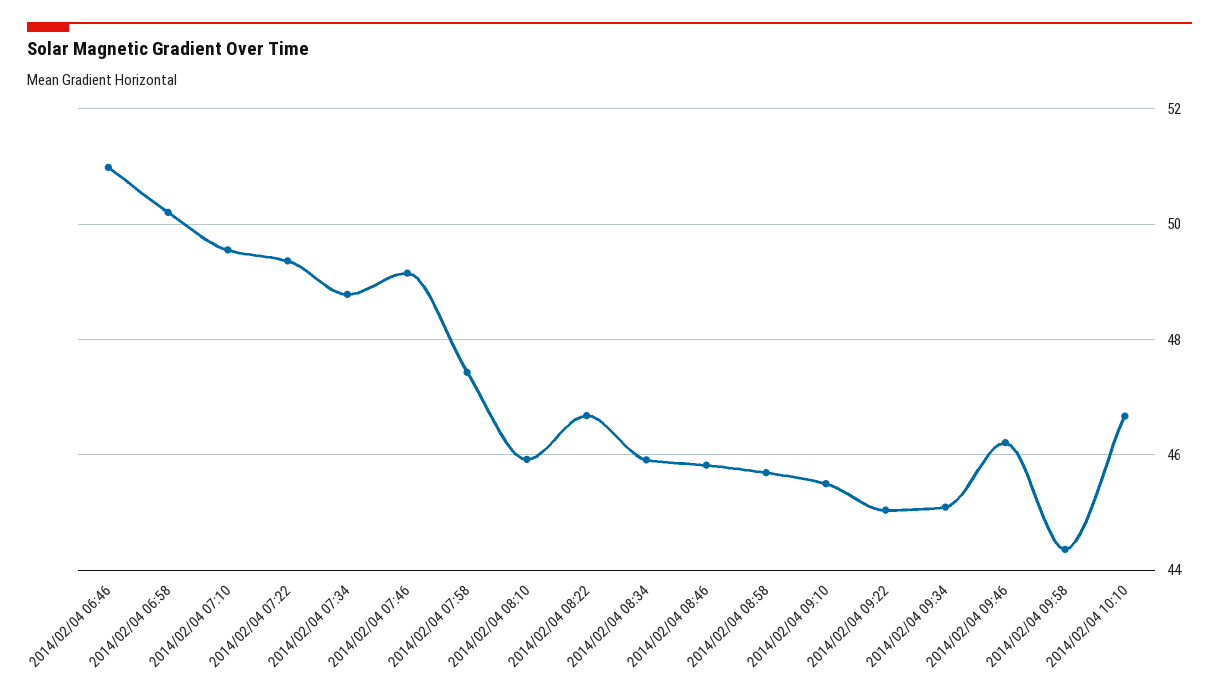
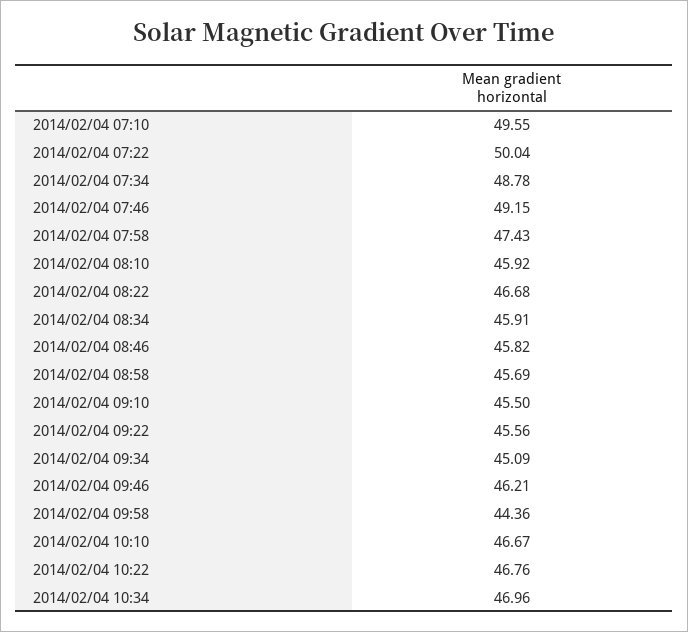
2014/02/04 06:46: 51 -> none
2014/02/04 06:58: 50.2 -> none
2014/02/04 07:22: 49.4 -> 50.04
2014/02/04 09:22: 45 -> 45.56
2014/02/04 10:22: none -> 46.76
2014/02/04 10:34: none -> 46.96

